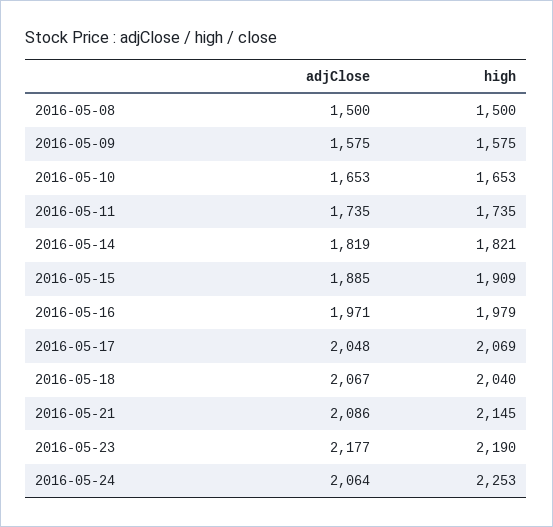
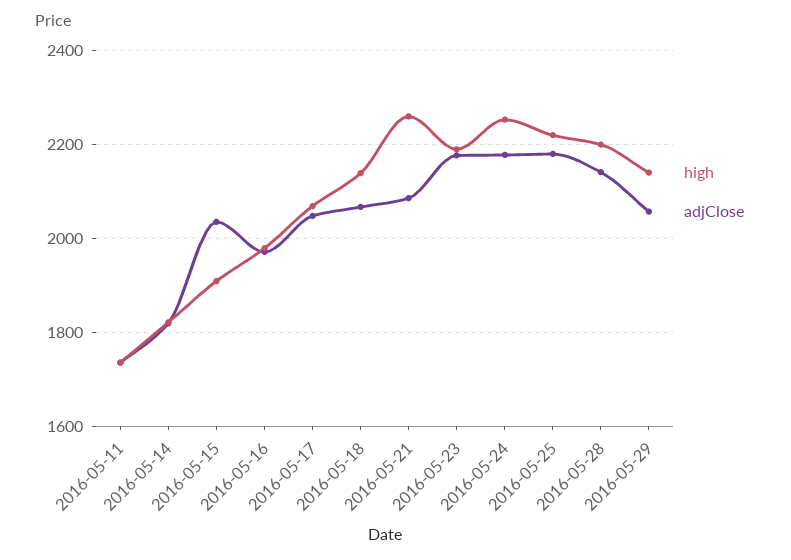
adjClose, 2016-05-08: 1500 -> none
high, 2016-05-08: 1500 -> none
adjClose, 2016-05-09: 1575 -> none
high, 2016-05-09: 1575 -> none
adjClose, 2016-05-10: 1653 -> none
high, 2016-05-10: 1653 -> none
adjClose, 2016-05-15: 1885 -> 2040
high, 2016-05-18: 2040 -> 2140
high, 2016-05-21: 2145 -> 2260
adjClose, 2016-05-24: 2064 -> 2180
high, 2016-05-25: none -> 2220
adjClose, 2016-05-25: none -> 2180
high, 2016-05-28: none -> 2200
adjClose, 2016-05-28: none -> 2140
high, 2016-05-29: none -> 2140
adjClose, 2016-05-29: none -> 2060

